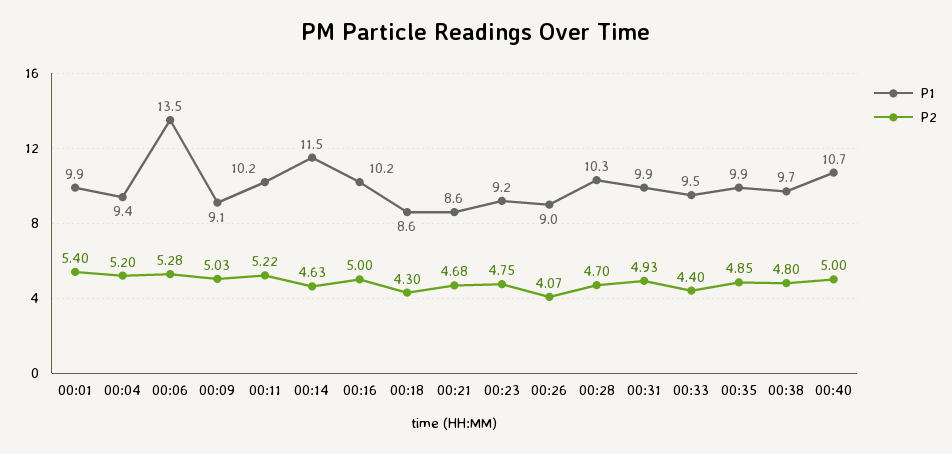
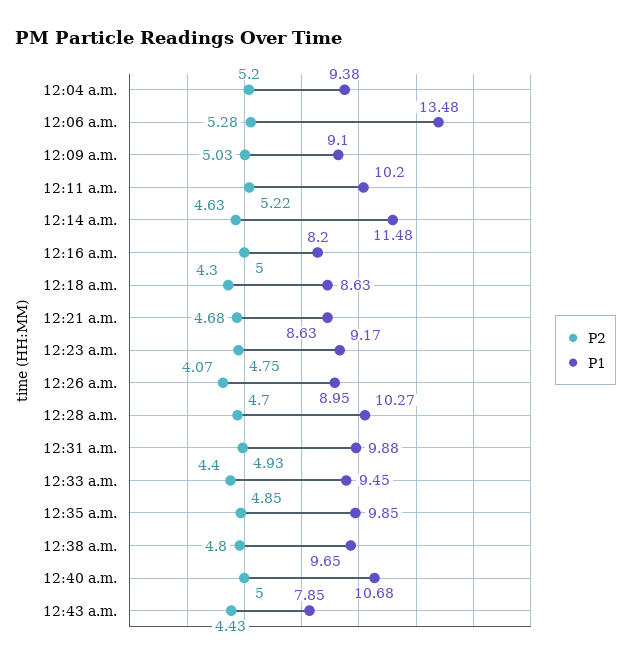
P1, 00:01: 9.9 -> none
P2, 00:01: 5.4 -> none
P1, 00:16: 10.2 -> 8.2
P2, 12:43 a.m.: none -> 4.43
P1, 12:43 a.m.: none -> 7.85

